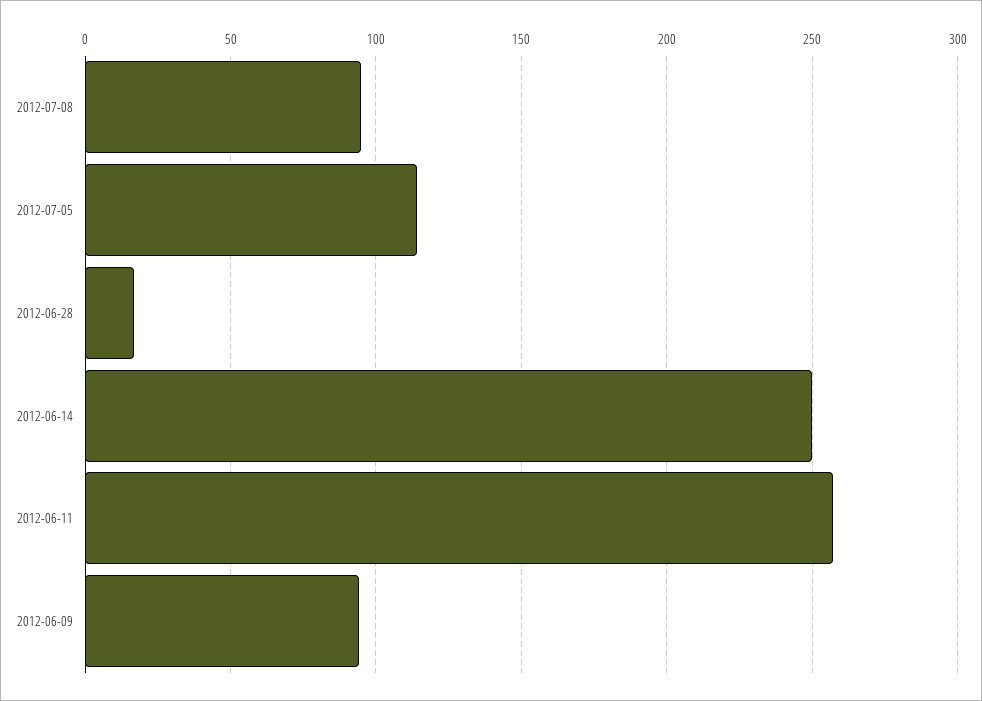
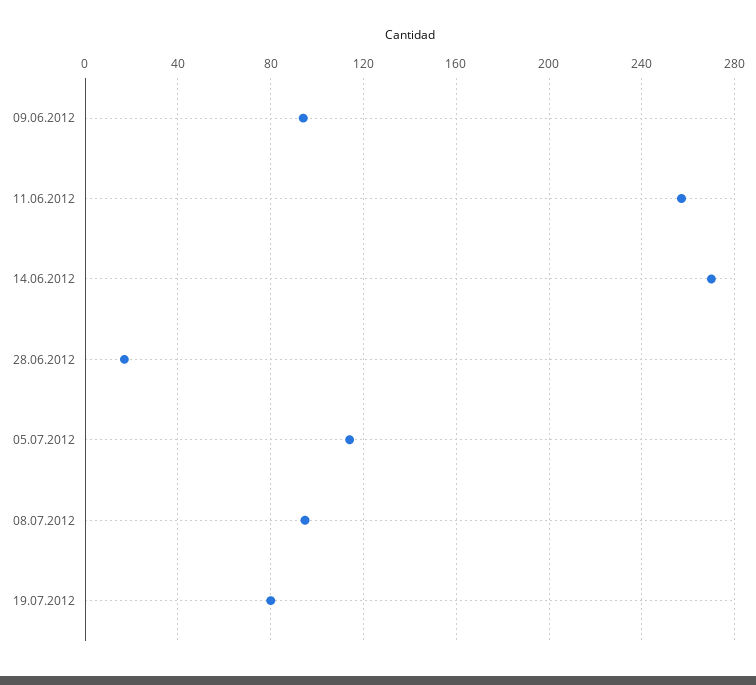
2012-06-14: 250 -> 270
19.07.2012: none -> 80

